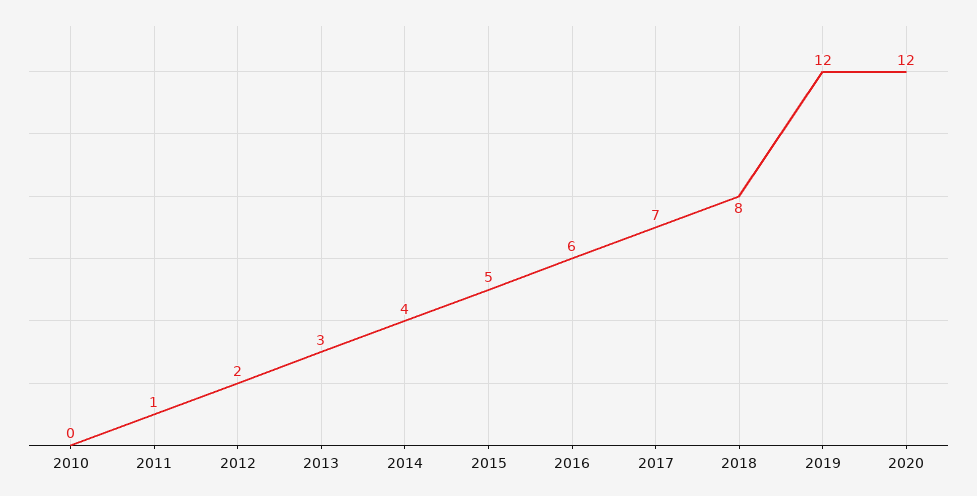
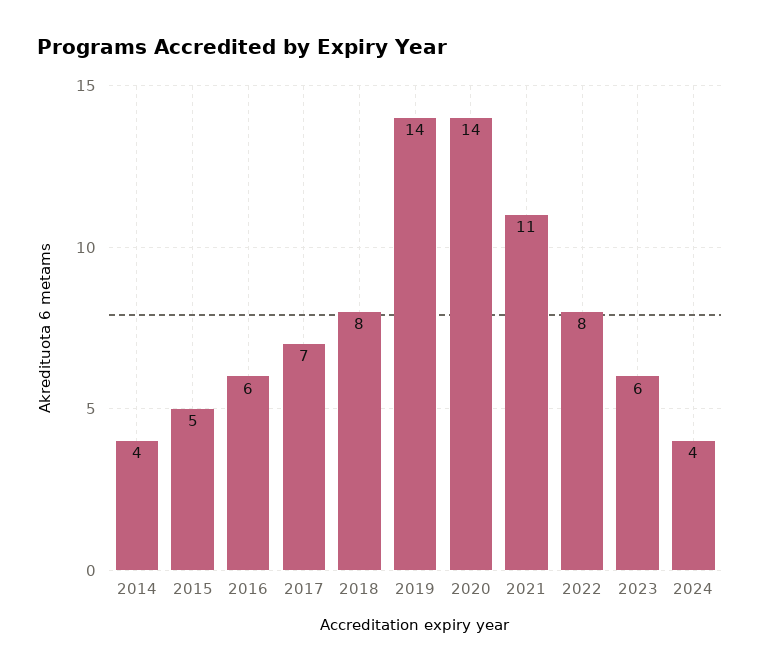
2010: 0 -> none
2011: 1 -> none
2012: 2 -> none
2013: 3 -> none
2019: 12 -> 14
2020: 12 -> 14
2021: none -> 11
2022: none -> 8
2023: none -> 6
2024: none -> 4

